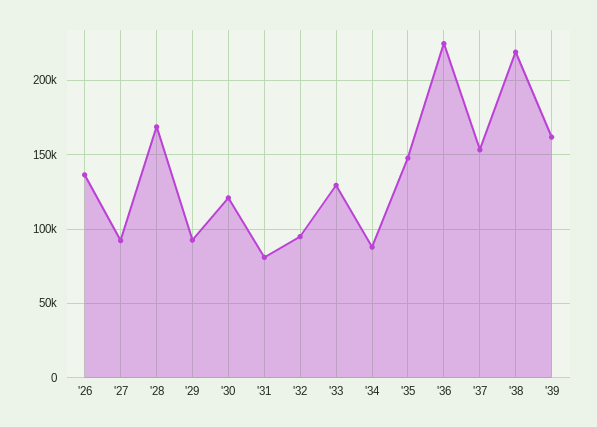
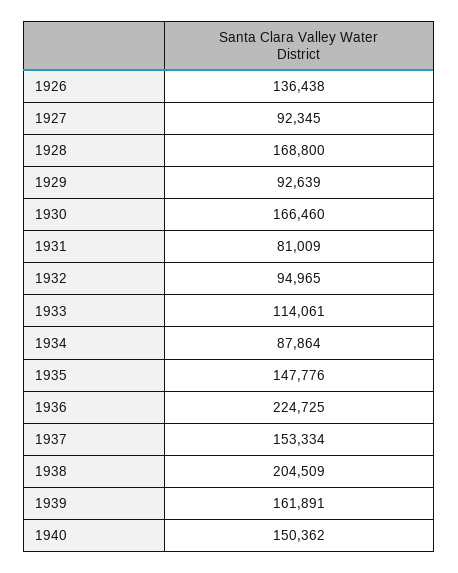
'30: 120000 -> 166460
'33: 130000 -> 114061
'38: 220000 -> 204509
1940: none -> 150362

